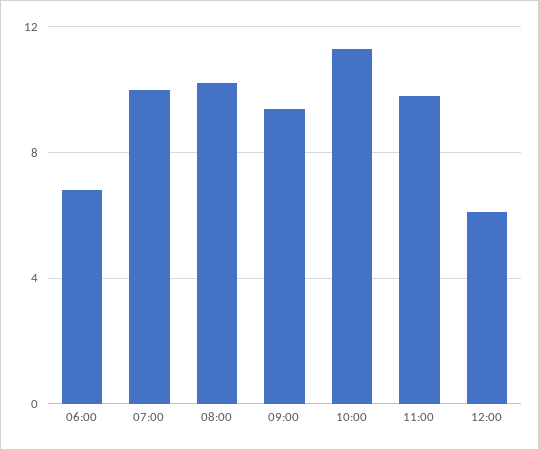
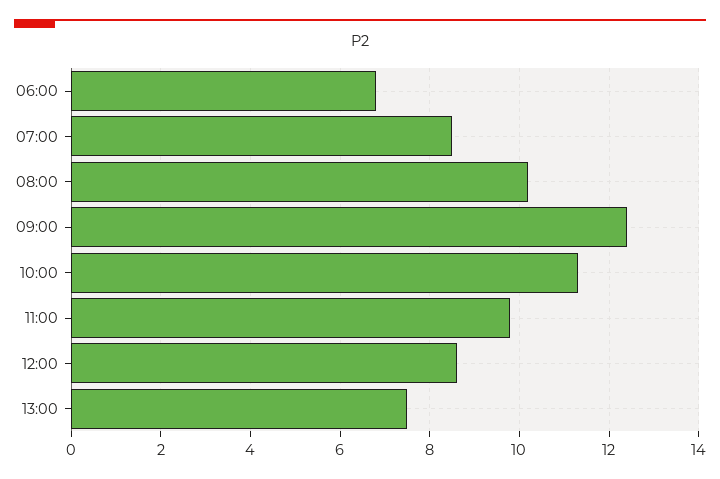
07:00: 10 -> 8.5
09:00: 9.5 -> 12.5
12:00: 6 -> 8.5
13:00: none -> 7.5

